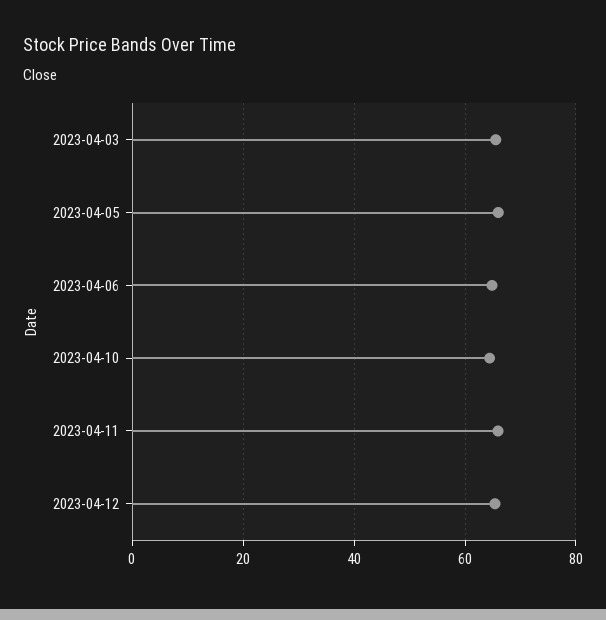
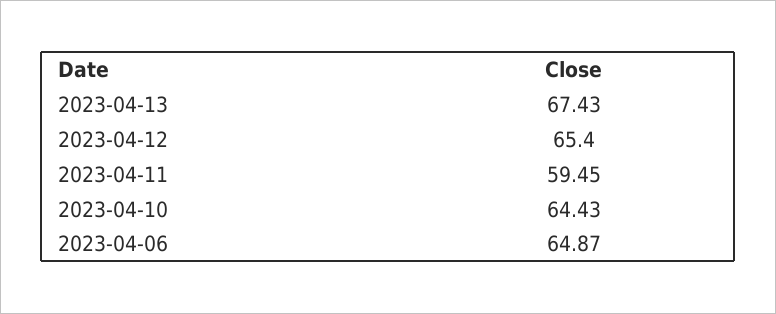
2023-04-03: 66 -> none
2023-04-05: 66 -> none
2023-04-11: 66 -> 59.45
2023-04-13: none -> 67.43

